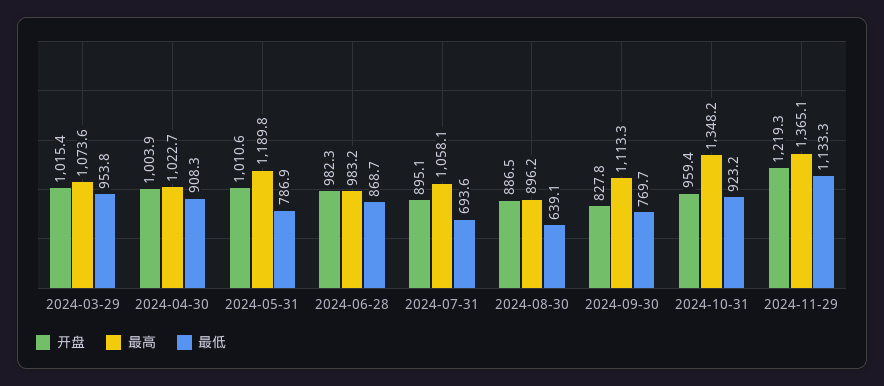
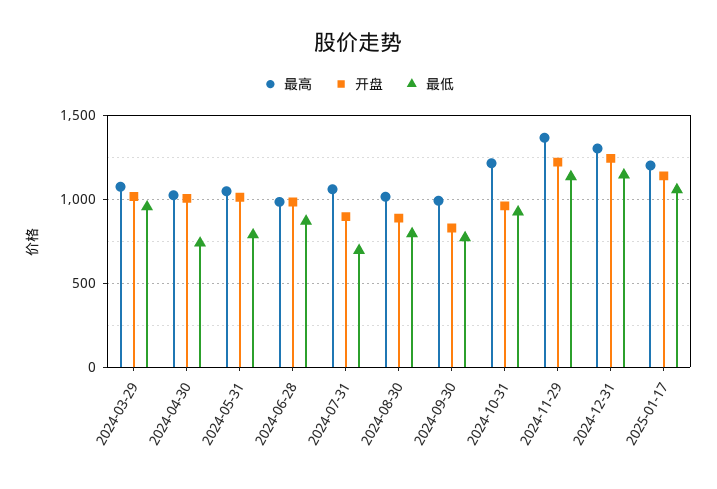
最低, 2024-04-30: 908.3 -> 750
最高, 2024-05-31: 1189.8 -> 1050
最高, 2024-08-30: 896.2 -> 1000
最低, 2024-08-30: 639.1 -> 800
最高, 2024-09-30: 1113.3 -> 1000
最高, 2024-10-31: 1348.2 -> 1200
最高, 2024-12-31: none -> 1300
开盘, 2024-12-31: none -> 1250
最低, 2024-12-31: none -> 1150
最高, 2025-01-17: none -> 1200
开盘, 2025-01-17: none -> 1150
最低, 2025-01-17: none -> 1050

